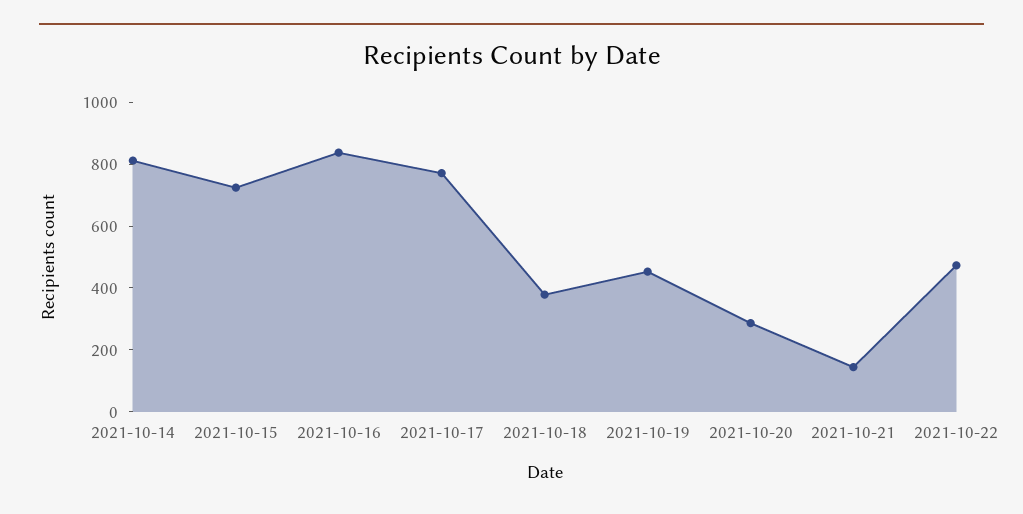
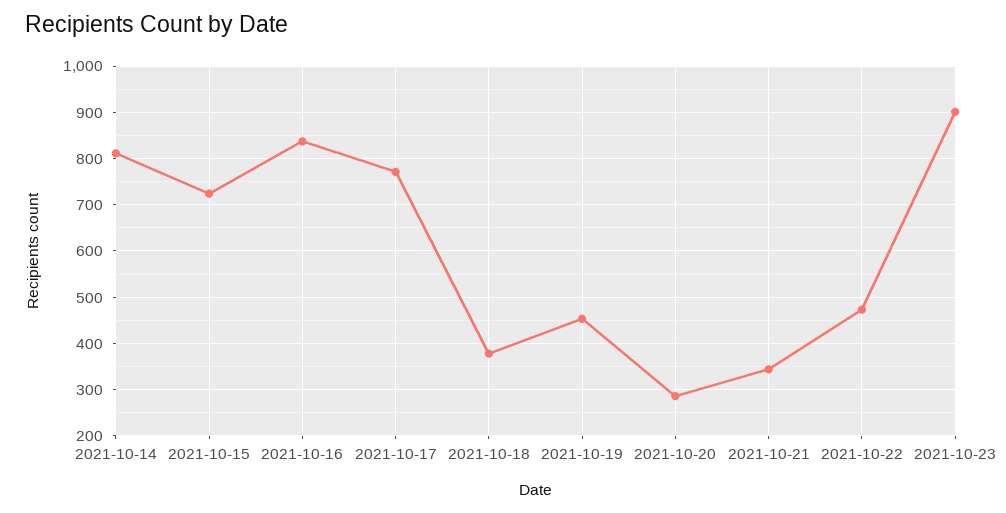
2021-10-21: 150 -> 340
2021-10-23: none -> 900

